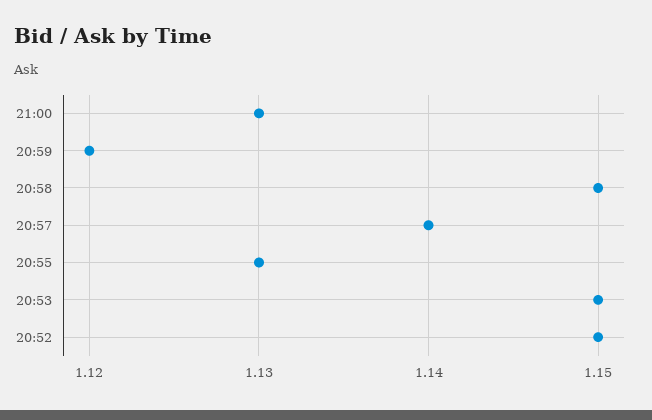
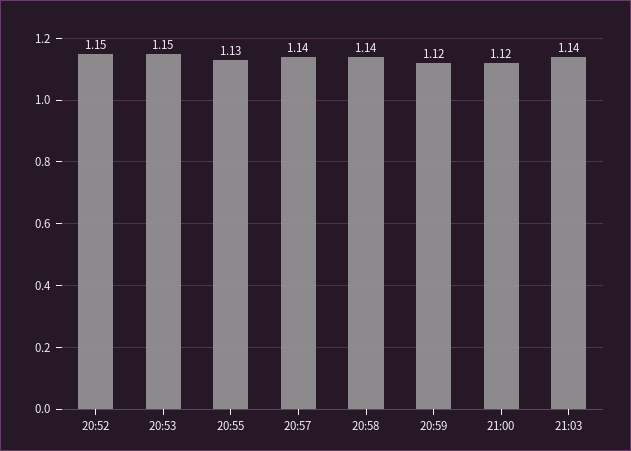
21:00: 1.13 -> 1.12
20:58: 1.15 -> 1.14
21:03: none -> 1.14

